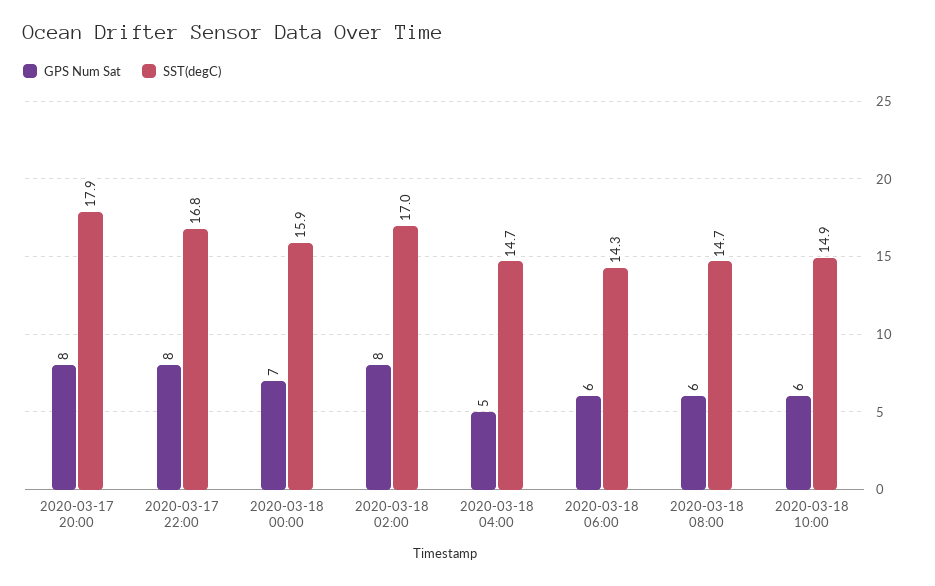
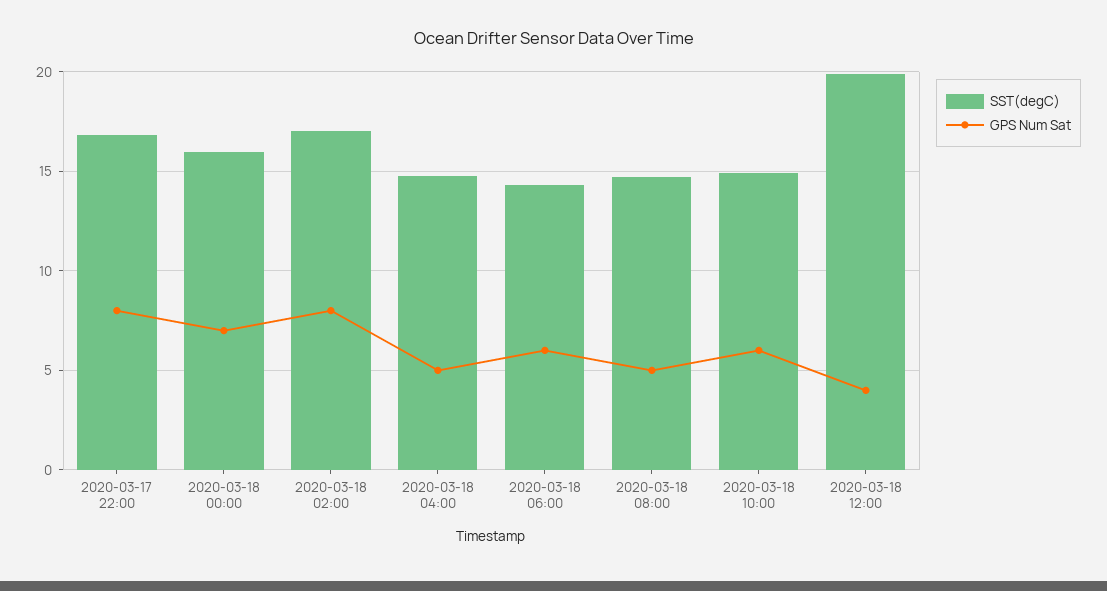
GPS Num Sat, 2020-03-17 20:00: 8 -> none
SST(degC), 2020-03-17 20:00: 17.9 -> none
GPS Num Sat, 2020-03-18 08:00: 6 -> 5
SST(degC), 2020-03-18 12:00: none -> 20
GPS Num Sat, 2020-03-18 12:00: none -> 4

